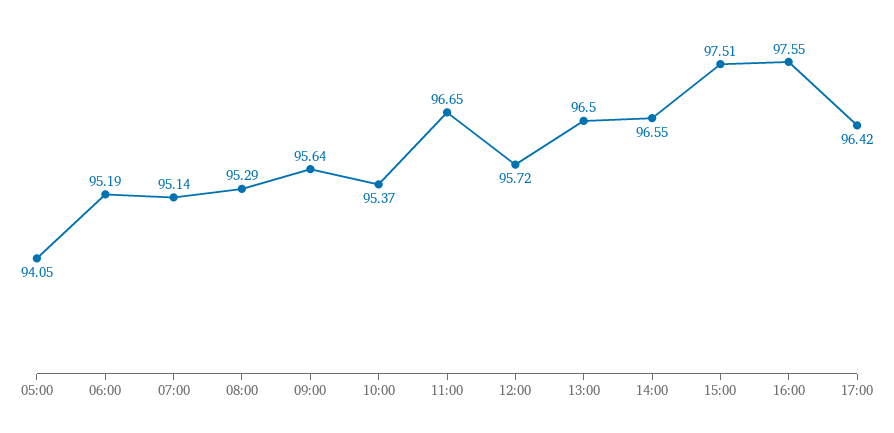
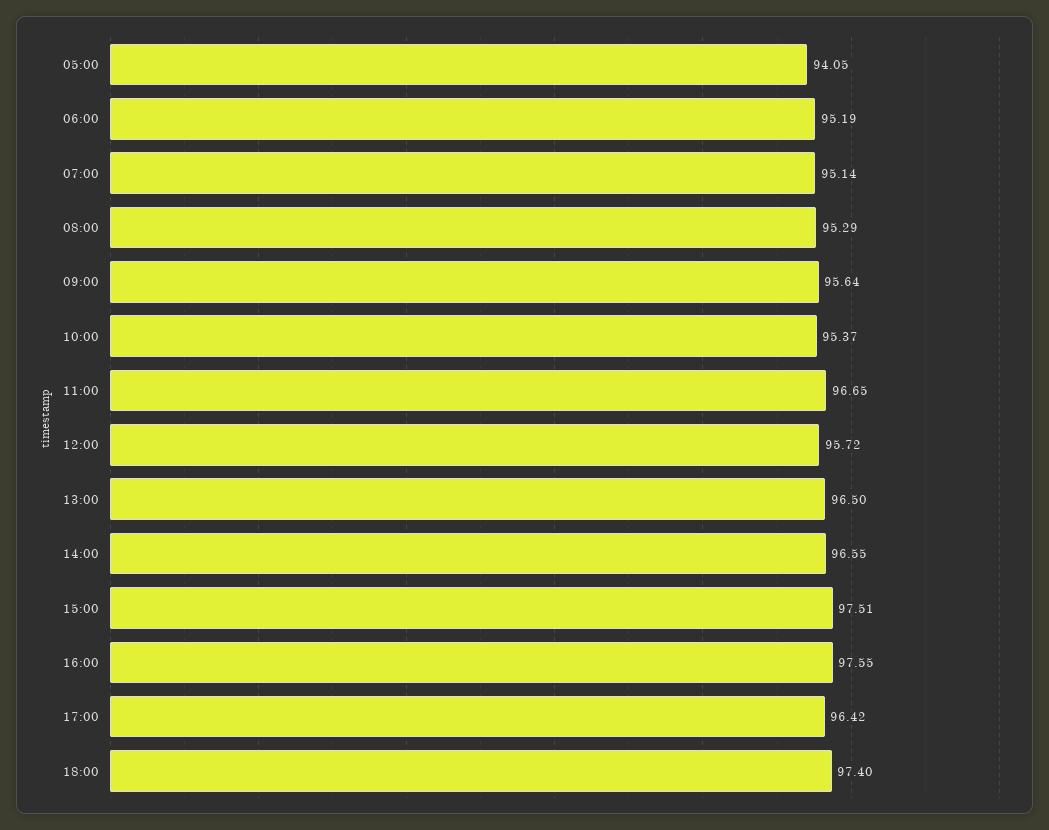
18:00: none -> 97.4

